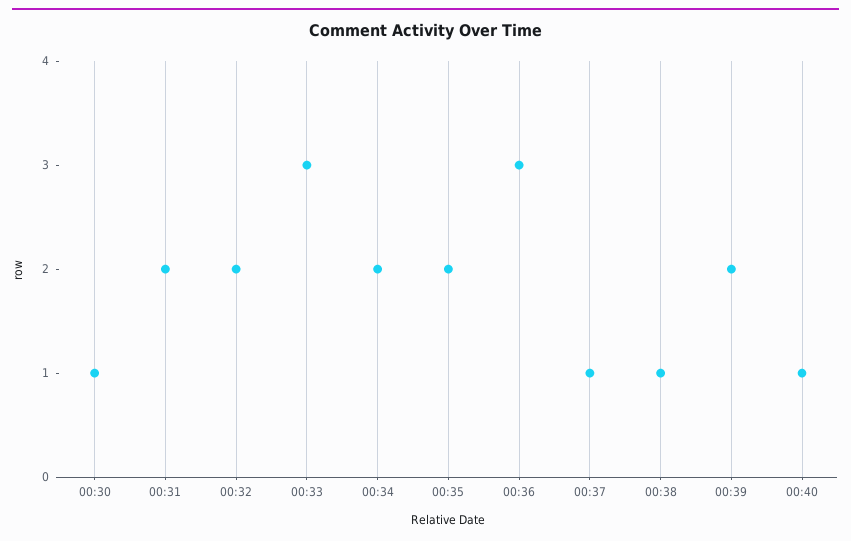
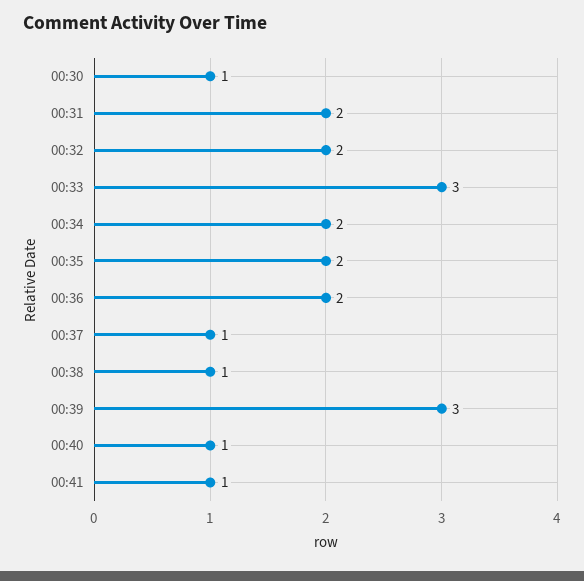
00:36: 3 -> 2
00:39: 2 -> 3
00:41: none -> 1

